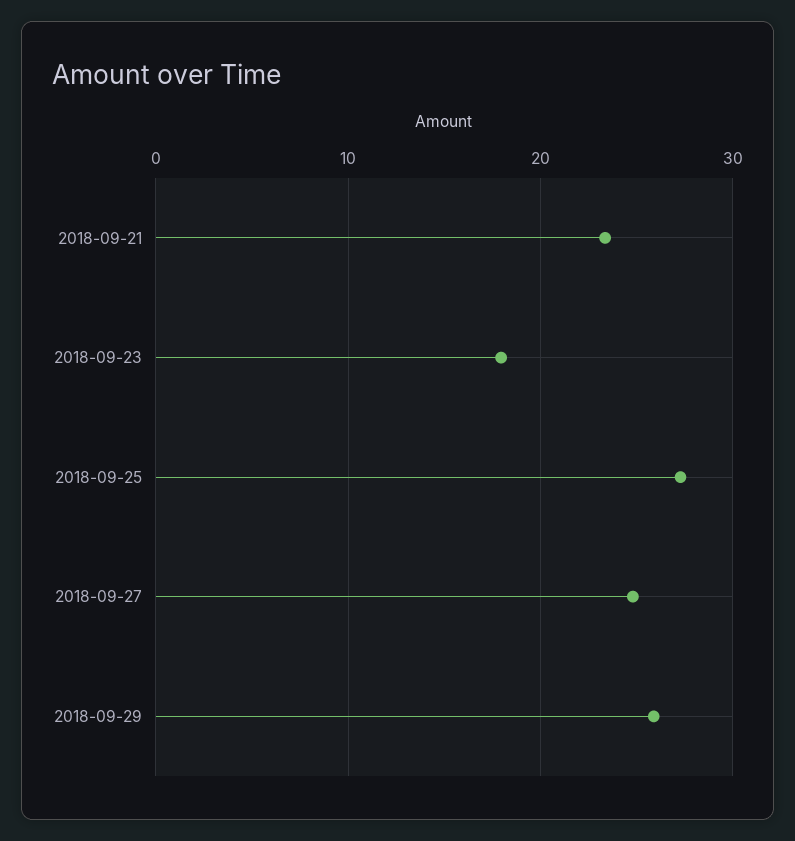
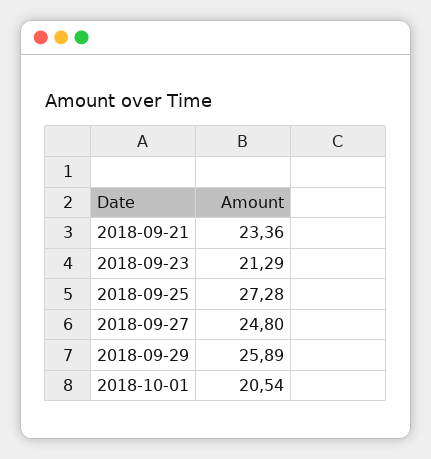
2018-09-23: 18 -> 21.29
2018-10-01: none -> 20.54

